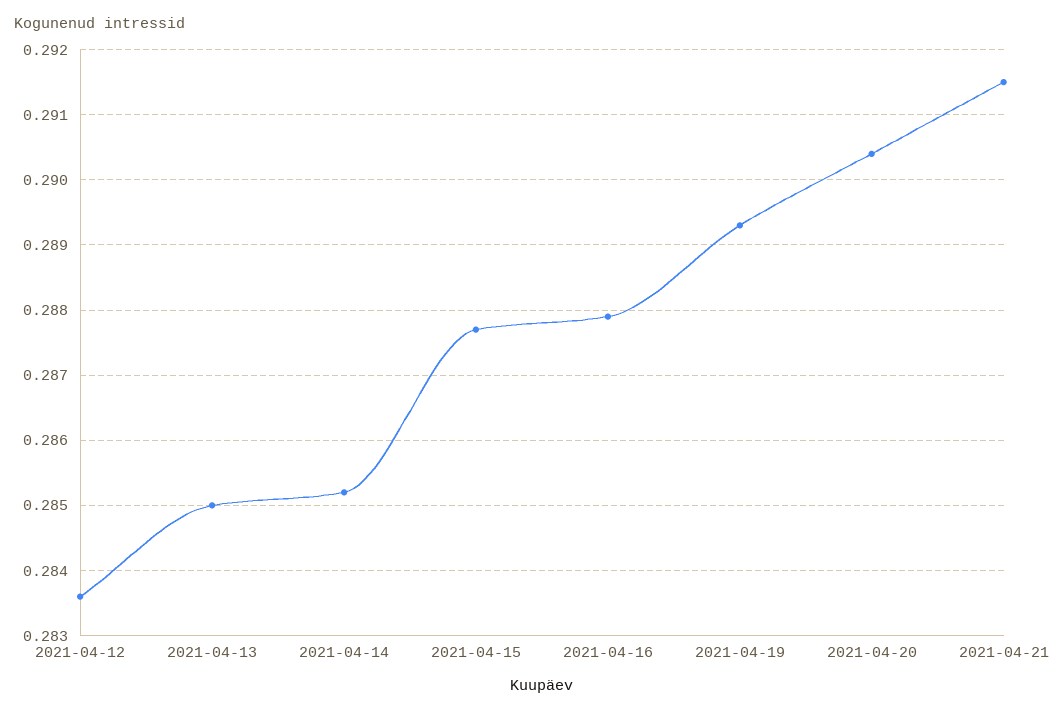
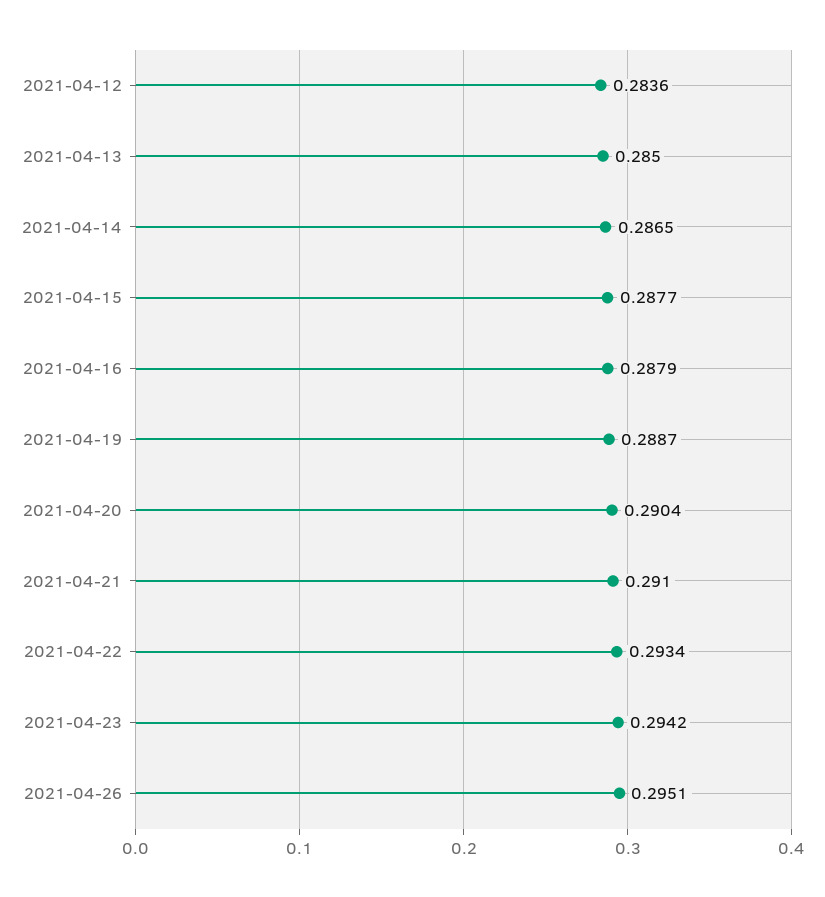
2021-04-14: 0.2852 -> 0.2865
2021-04-19: 0.2893 -> 0.2887
2021-04-21: 0.2915 -> 0.291
2021-04-22: none -> 0.2934
2021-04-23: none -> 0.2942
2021-04-26: none -> 0.2951

